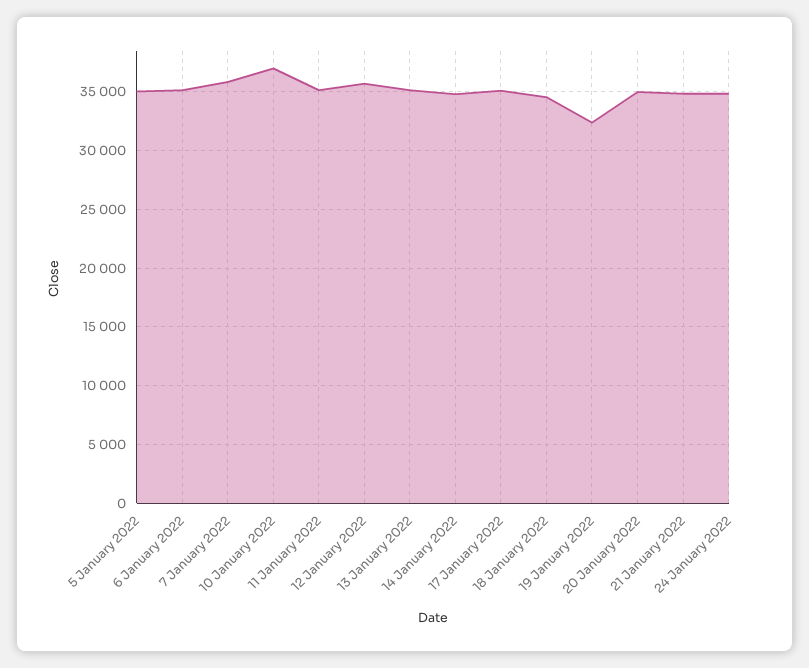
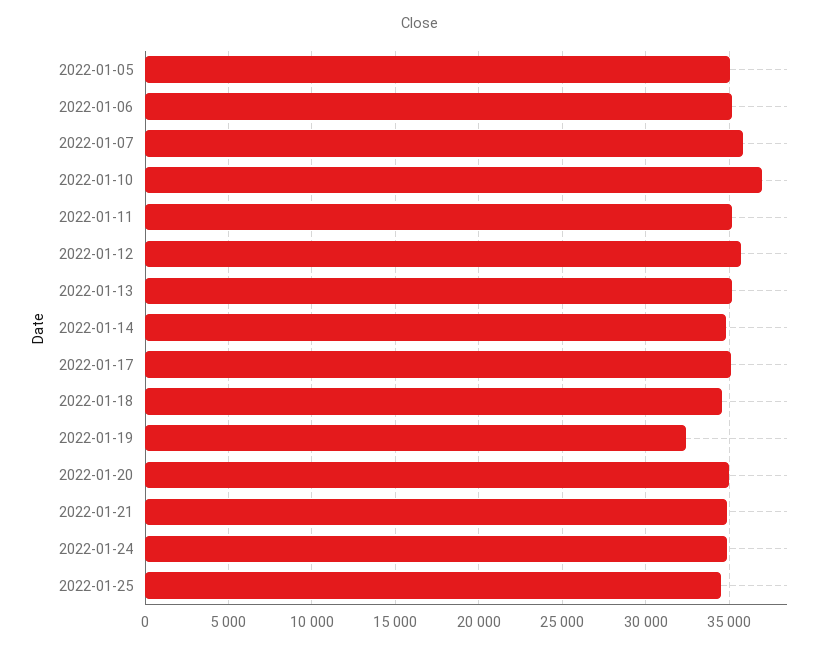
2022-01-25: none -> 34500

